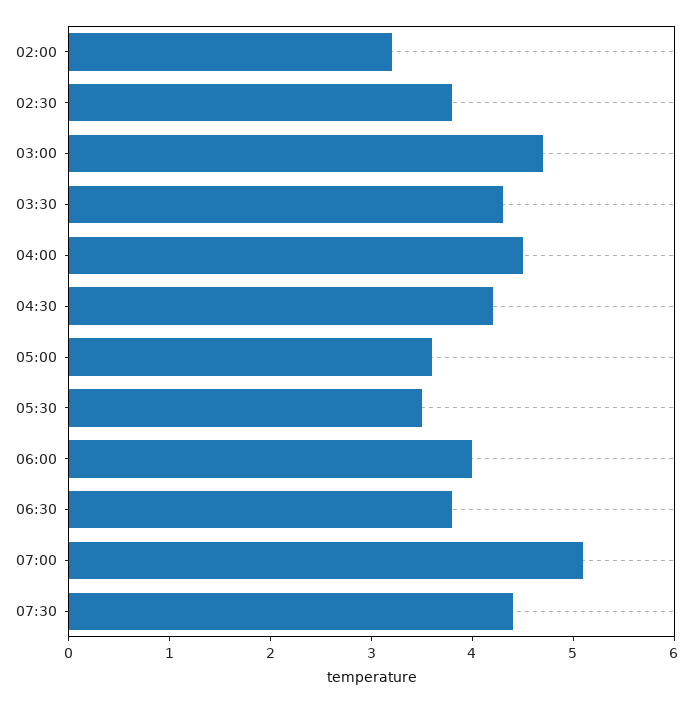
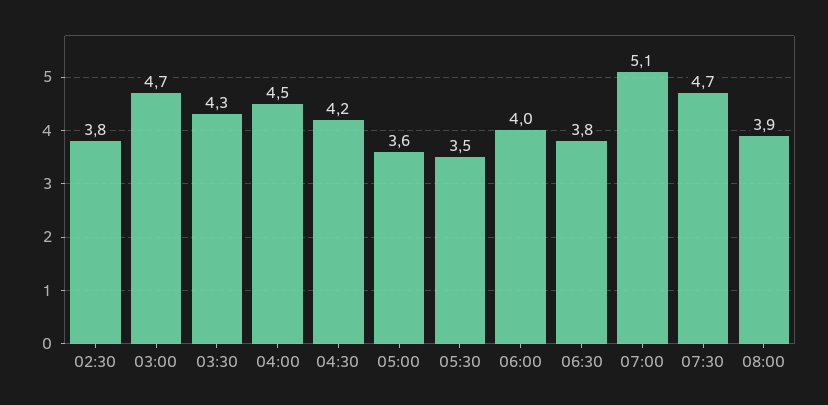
02:00: 3.2 -> none
07:30: 4.4 -> 4.7
08:00: none -> 3.9

